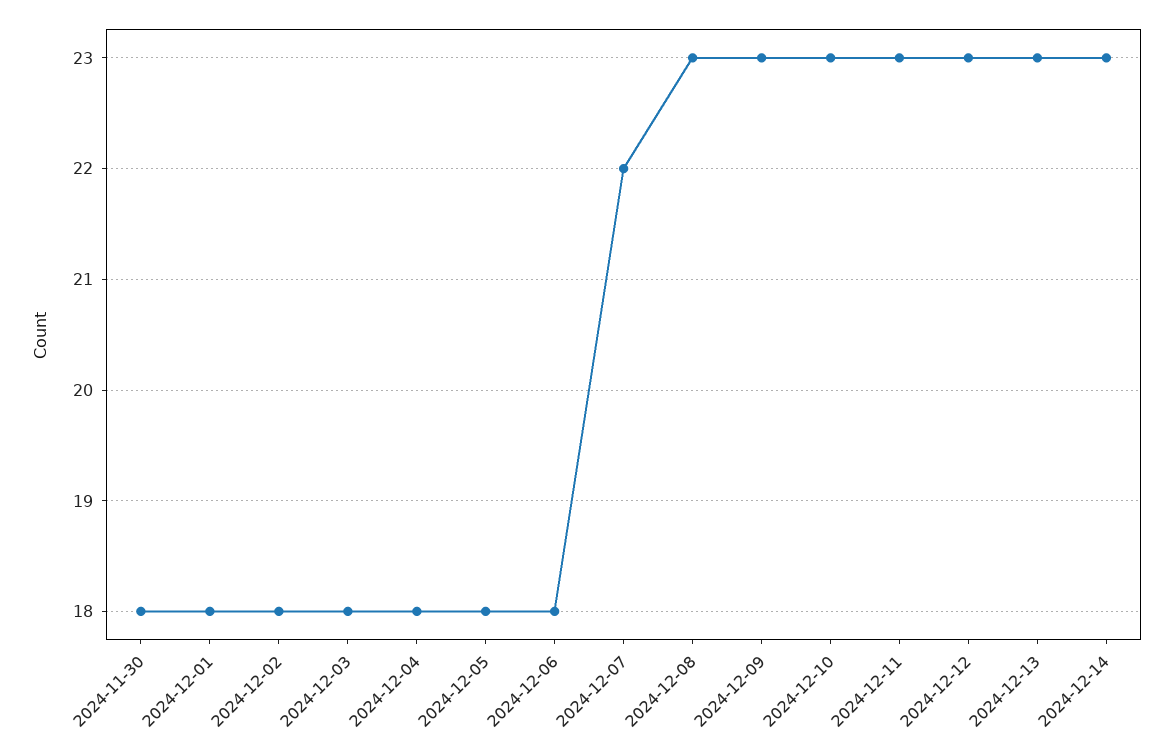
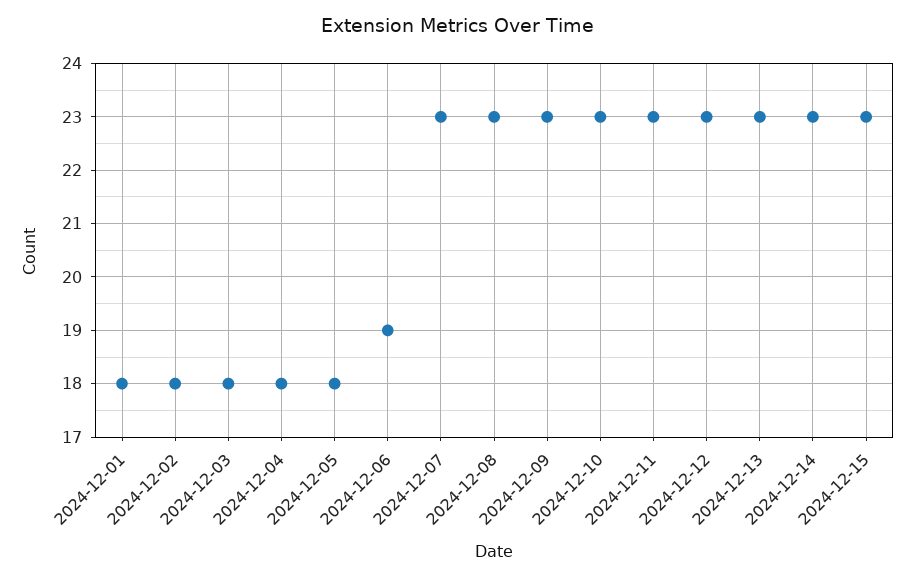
2024-11-30: 18 -> none
2024-12-06: 18 -> 19
2024-12-07: 22 -> 23
2024-12-15: none -> 23

